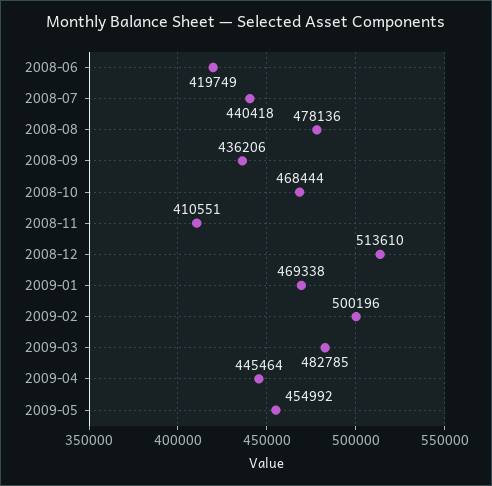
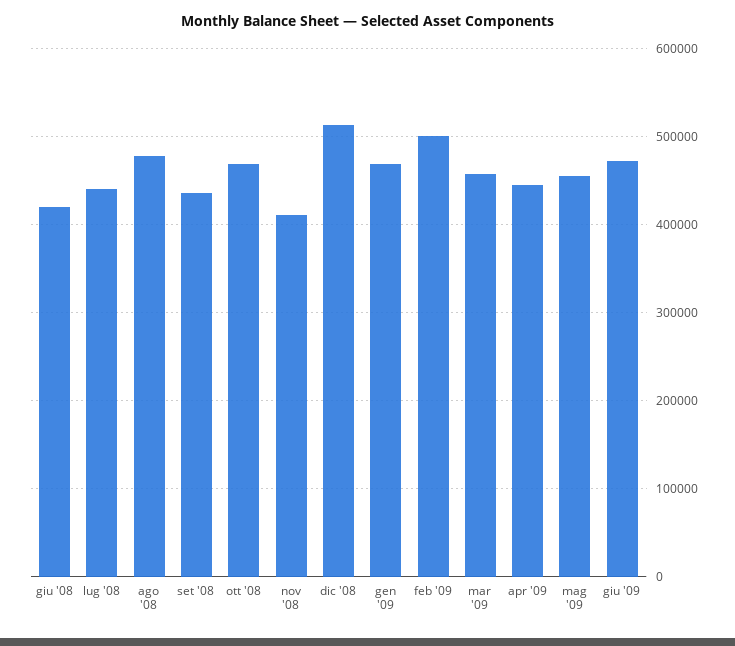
2009-03: 482785 -> 460000
giu '09: none -> 470000

